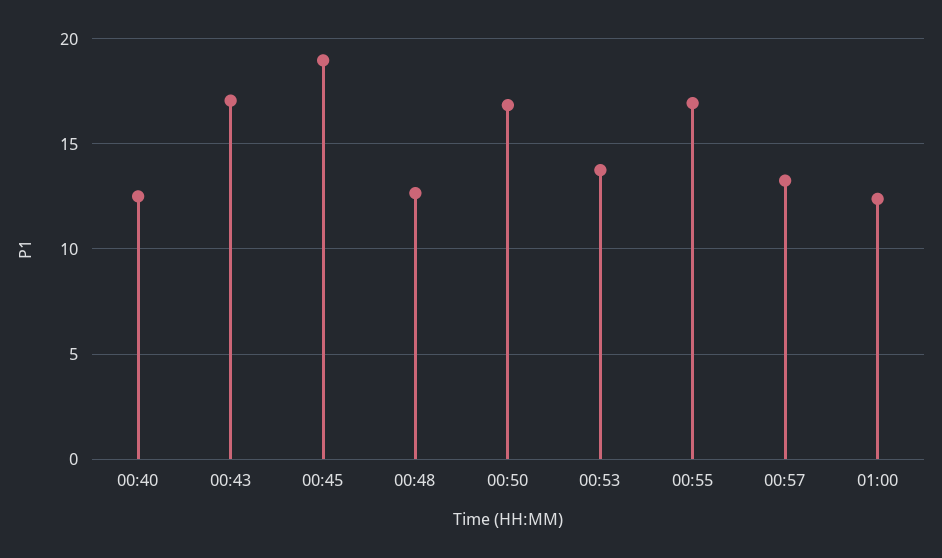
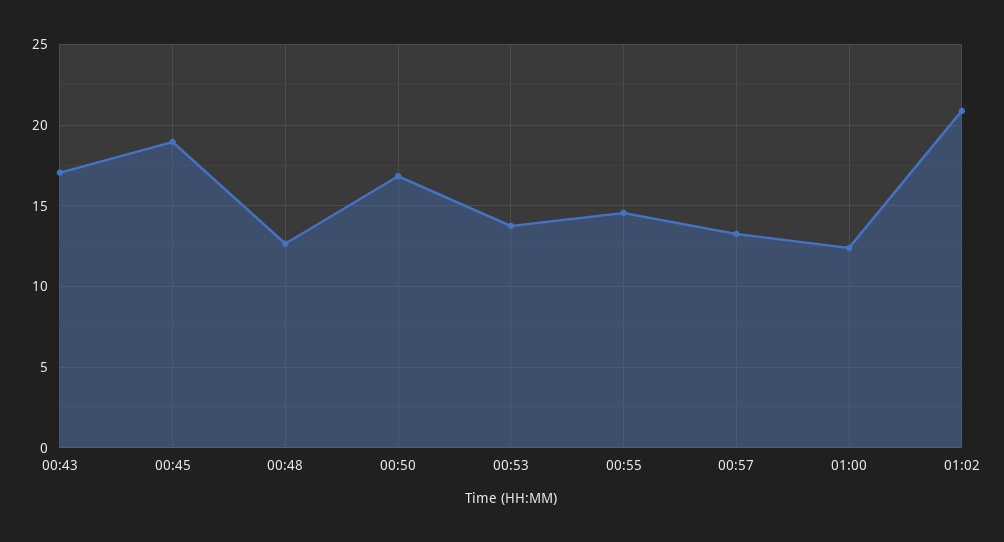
00:40: 12.5 -> none
00:55: 17 -> 14.5
01:02: none -> 21

